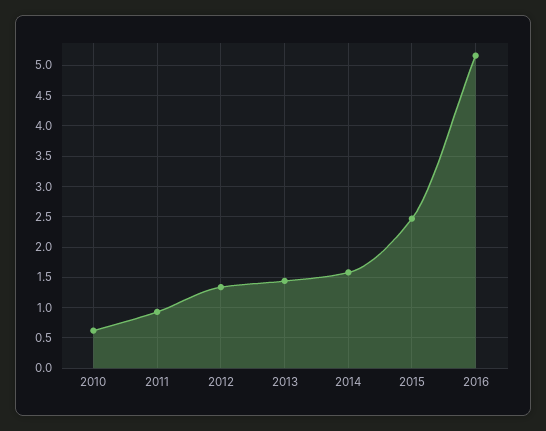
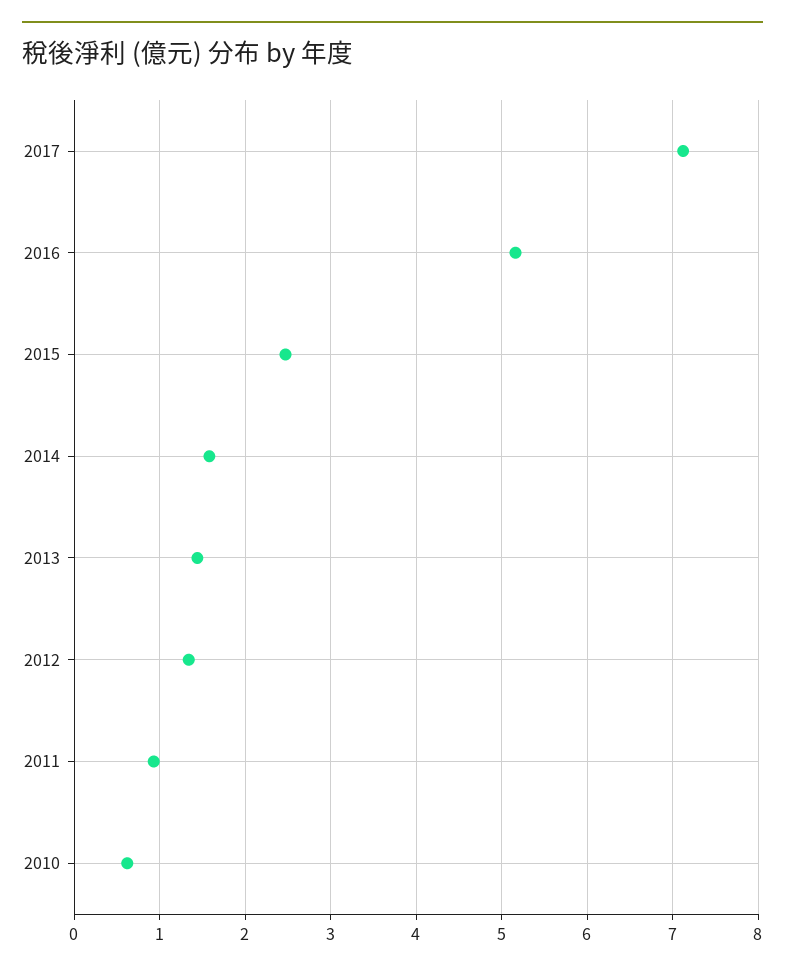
2017: none -> 7.1

